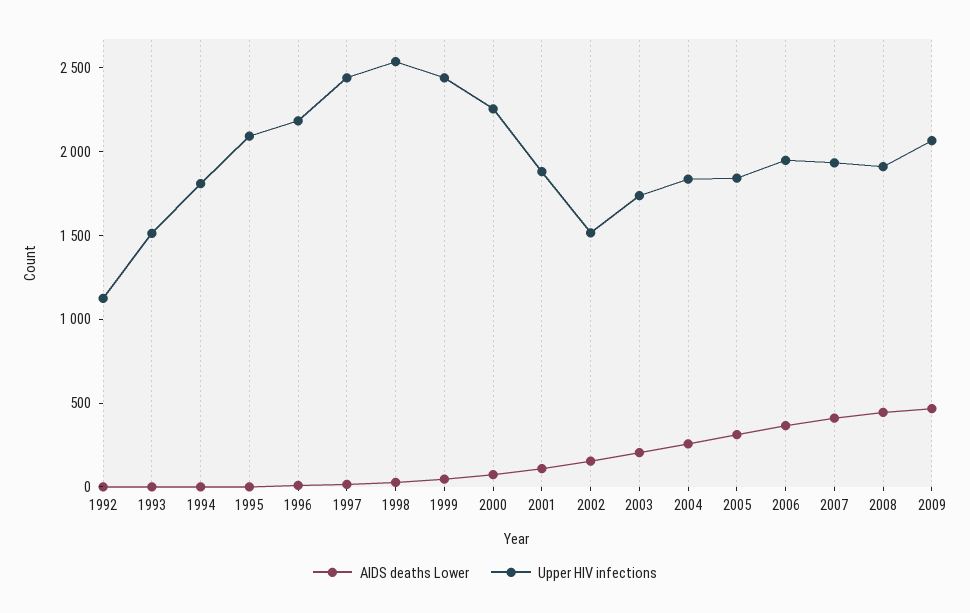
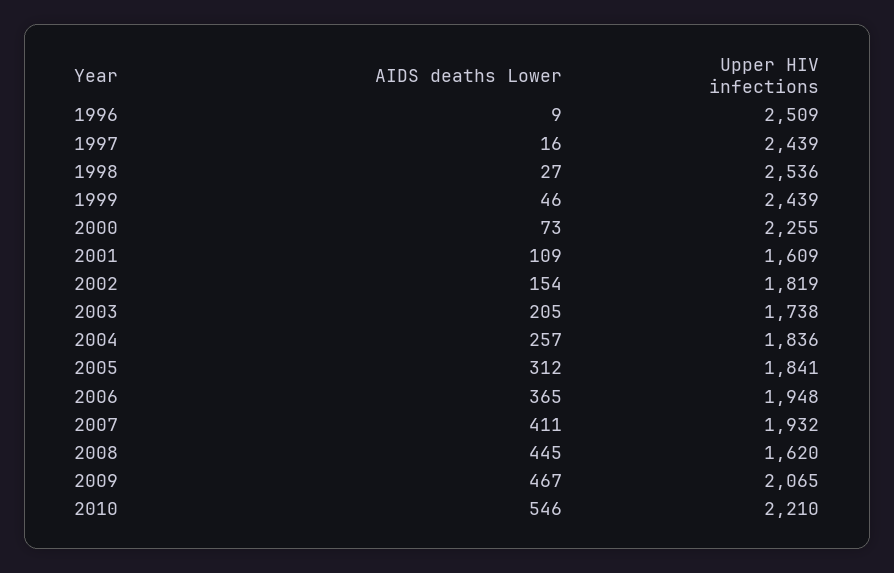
AIDS deaths Lower, 1992: 0 -> none
Upper HIV infections, 1992: 1100 -> none
AIDS deaths Lower, 1993: 0 -> none
Upper HIV infections, 1993: 1500 -> none
AIDS deaths Lower, 1994: 0 -> none
Upper HIV infections, 1994: 1800 -> none
AIDS deaths Lower, 1995: 0 -> none
Upper HIV infections, 1995: 2100 -> none
Upper HIV infections, 1996: 2200 -> 2509
Upper HIV infections, 2001: 1900 -> 1609
Upper HIV infections, 2002: 1500 -> 1819
Upper HIV infections, 2008: 1900 -> 1620
AIDS deaths Lower, 2010: none -> 546
Upper HIV infections, 2010: none -> 2210

